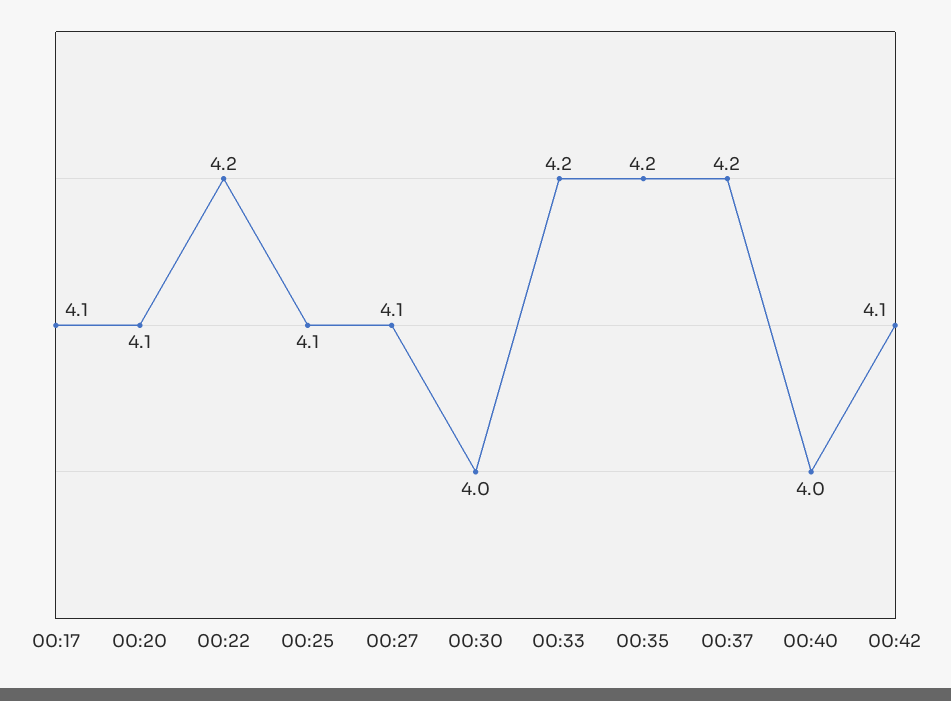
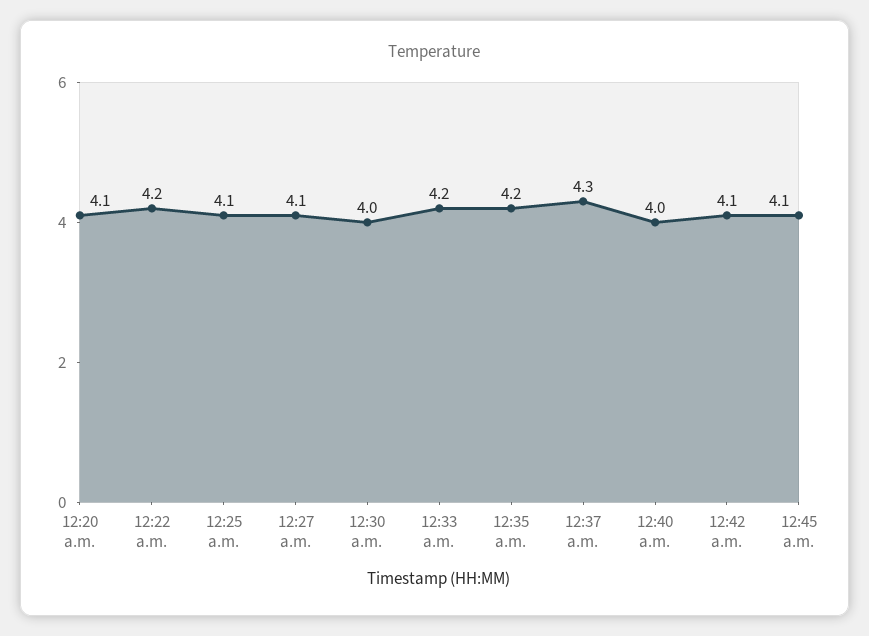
00:17: 4.1 -> none
00:37: 4.2 -> 4.3
12:45 a.m.: none -> 4.1

